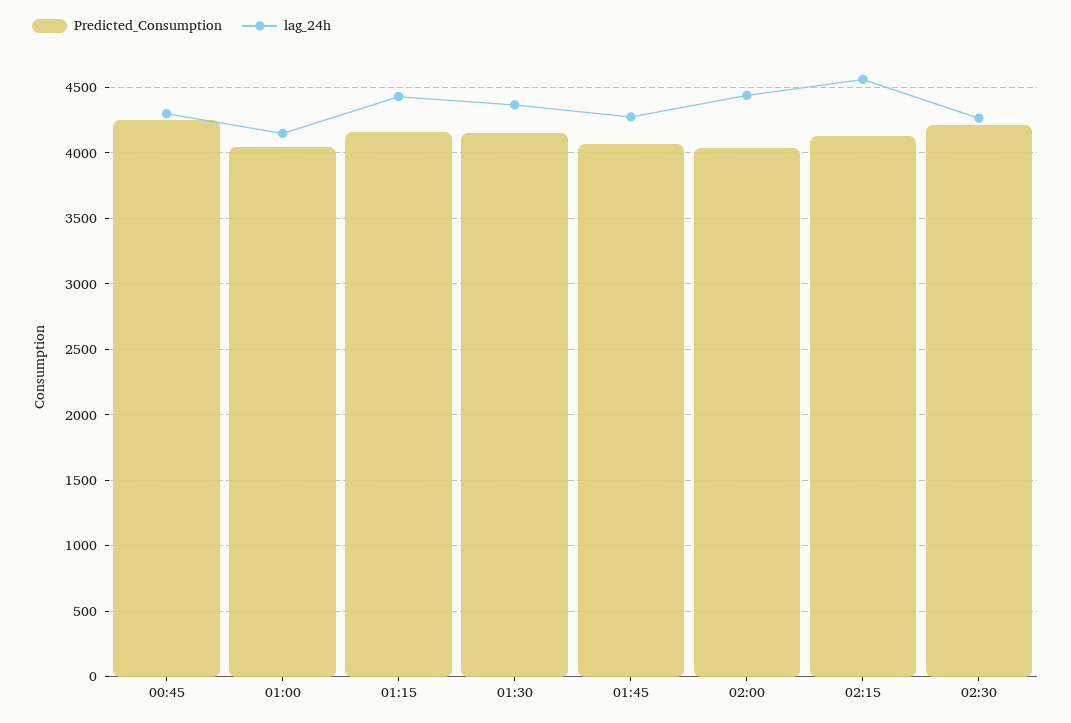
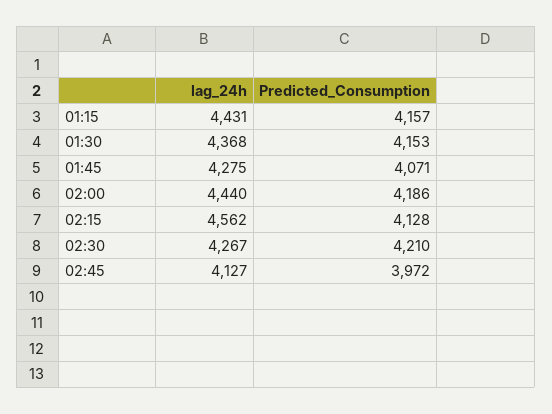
Predicted_Consumption, 00:45: 4250 -> none
lag_24h, 00:45: 4300 -> none
Predicted_Consumption, 01:00: 4050 -> none
lag_24h, 01:00: 4150 -> none
Predicted_Consumption, 02:00: 4050 -> 4186
lag_24h, 02:45: none -> 4127
Predicted_Consumption, 02:45: none -> 3972

